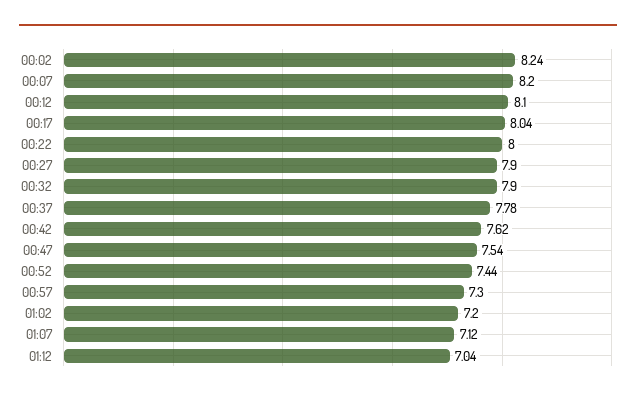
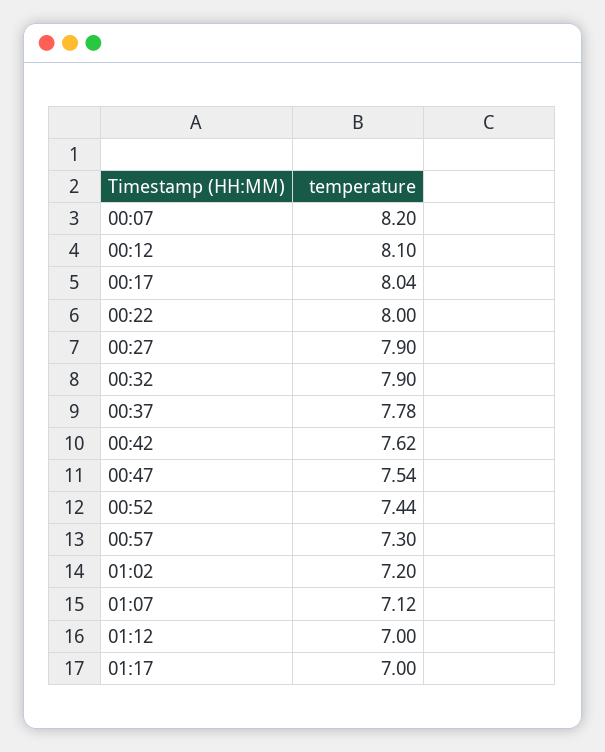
00:02: 8.24 -> none
01:12: 7.04 -> 7
01:17: none -> 7

